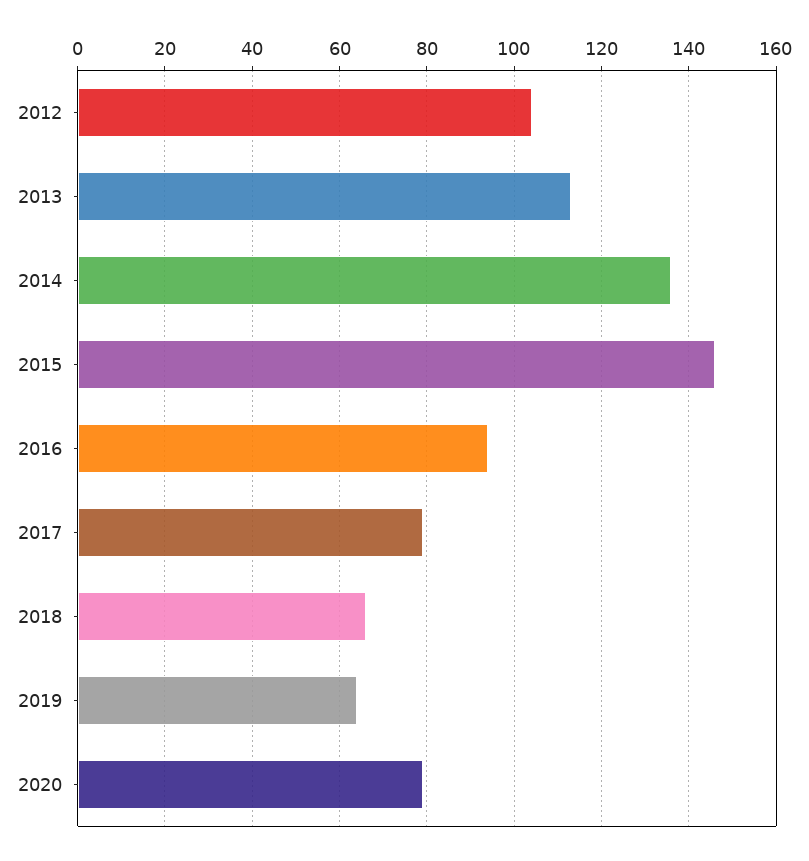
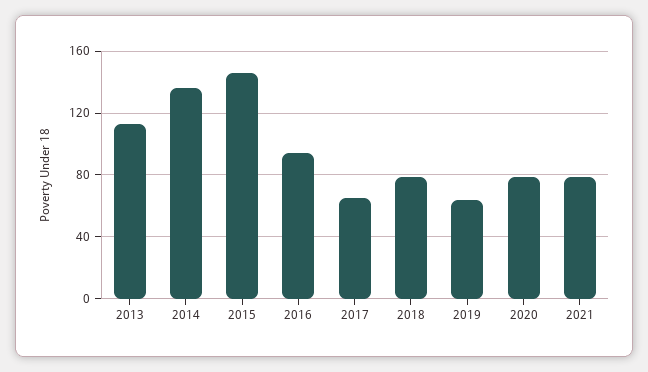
2012: 105 -> none
2017: 80 -> 65
2018: 65 -> 80
2021: none -> 80

